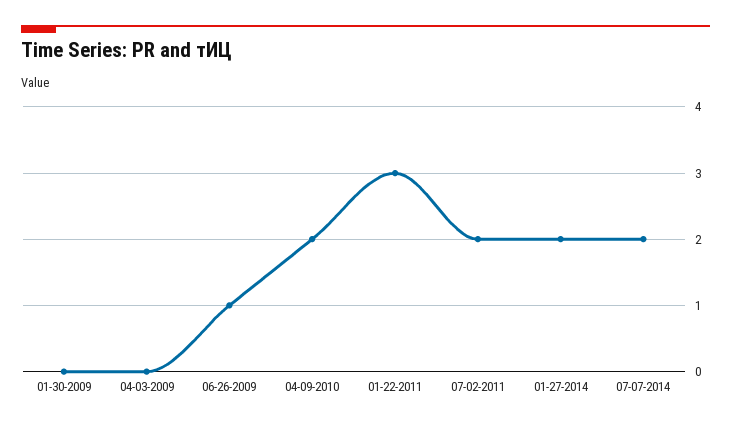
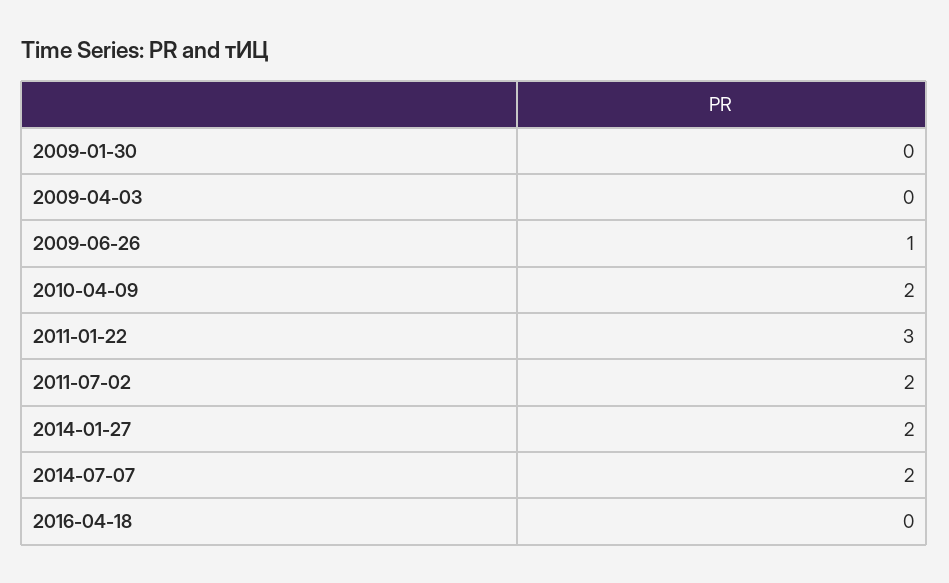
2016-04-18: none -> 0

